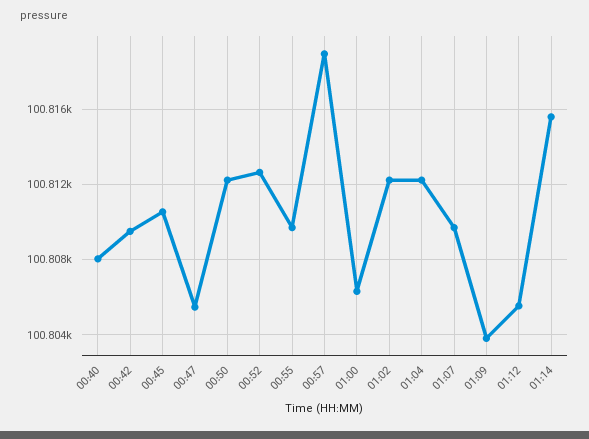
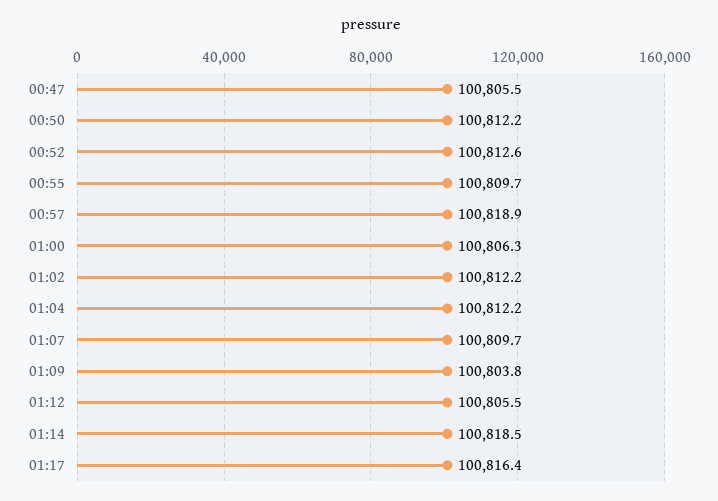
00:40: 100808 -> none
00:42: 100809.5 -> none
00:45: 100810.5 -> none
01:14: 100815.5 -> 100818.5
01:17: none -> 100816.4

